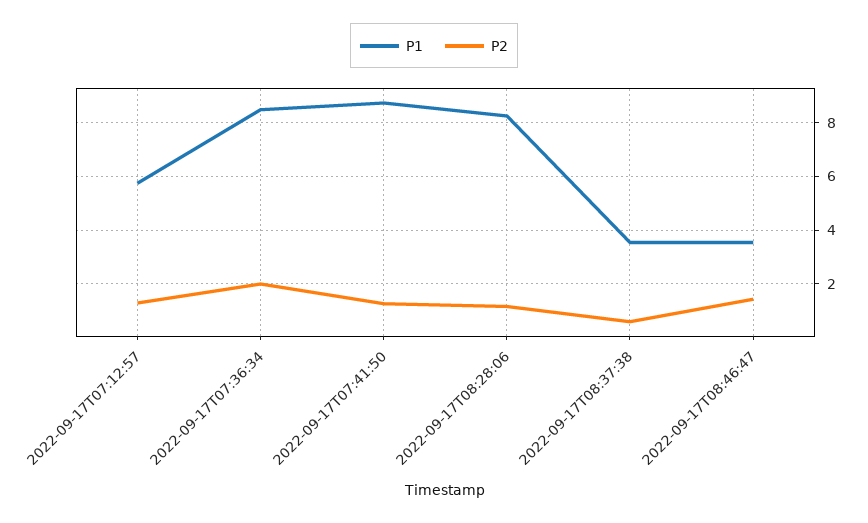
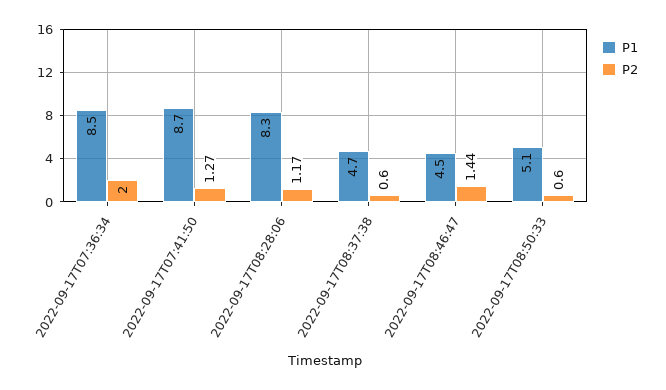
P1, 2022-09-17T07:12:57: 5.75 -> none
P2, 2022-09-17T07:12:57: 1.25 -> none
P1, 2022-09-17T08:37:38: 3.5 -> 4.7
P1, 2022-09-17T08:46:47: 3.5 -> 4.5
P1, 2022-09-17T08:50:33: none -> 5.1
P2, 2022-09-17T08:50:33: none -> 0.6

